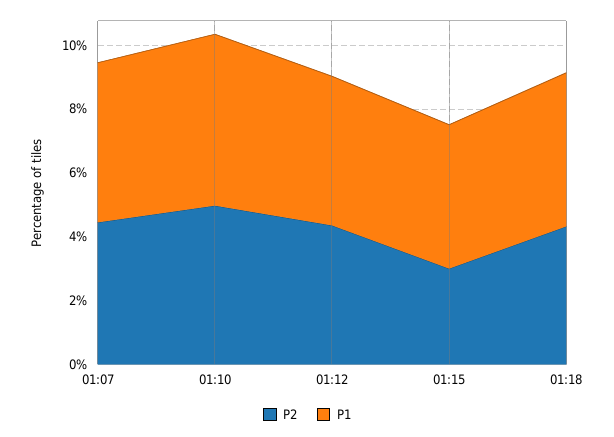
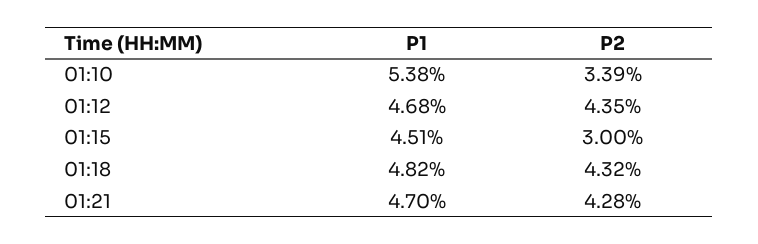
P2, 01:07: 4.5 -> none
P1, 01:07: 5 -> none
P2, 01:10: 5 -> 3.39
P1, 01:21: none -> 4.7
P2, 01:21: none -> 4.28

